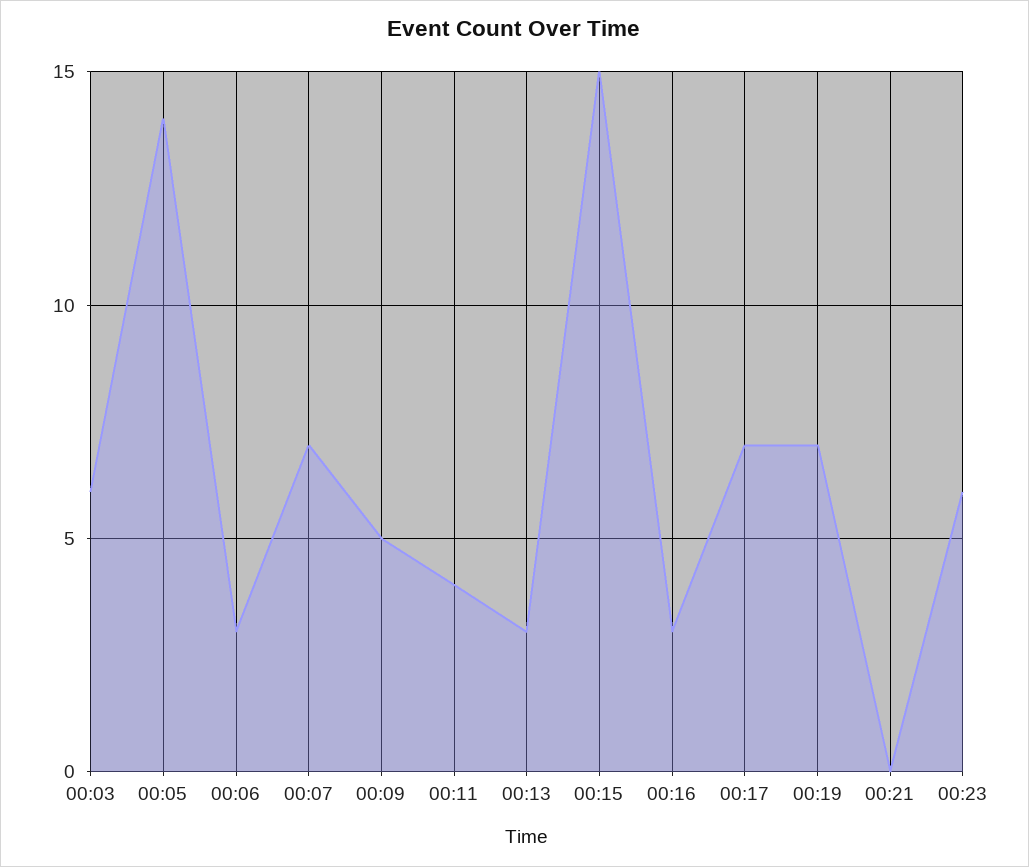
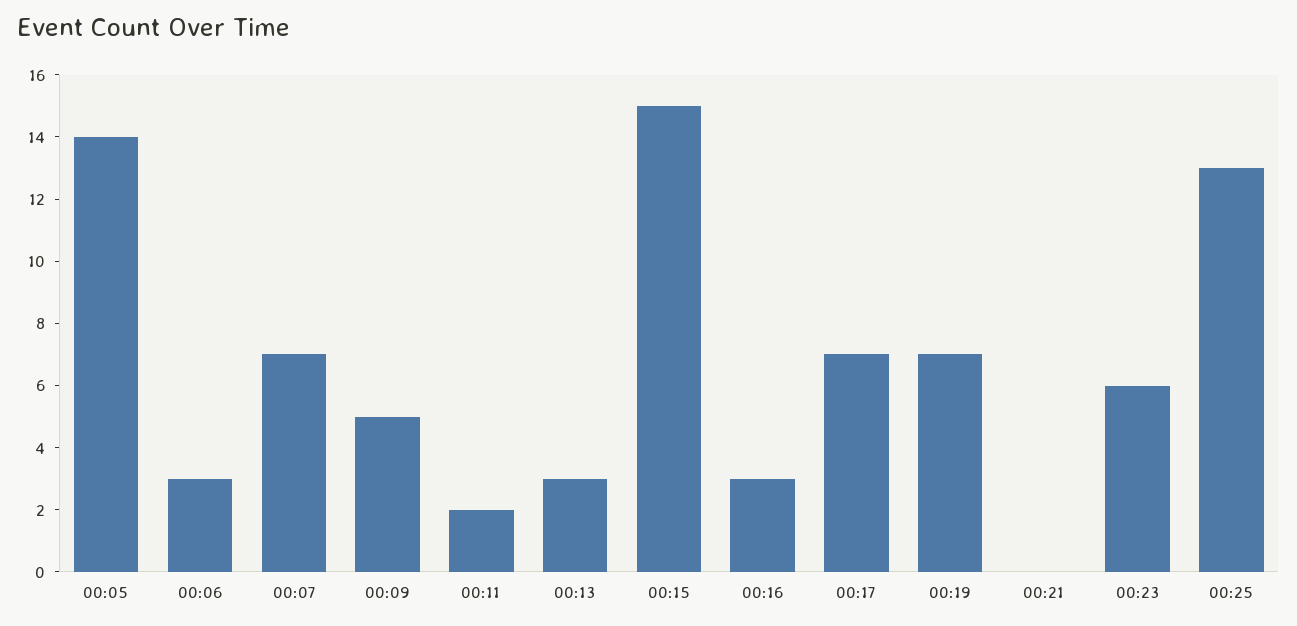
00:03: 6 -> none
00:11: 4 -> 2
00:25: none -> 13

